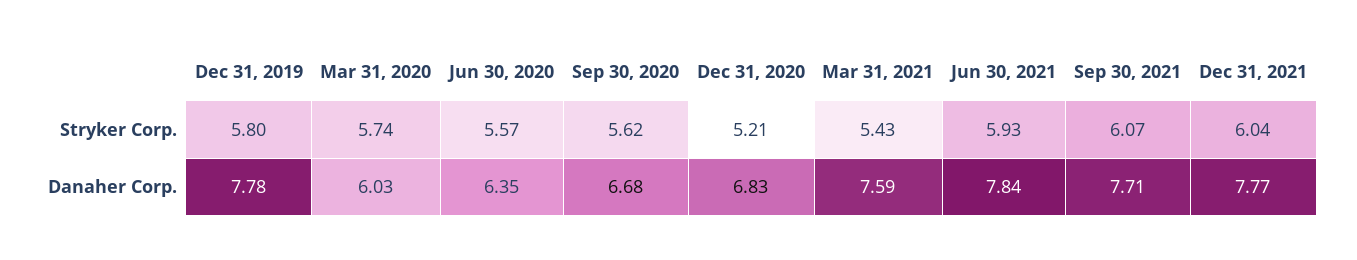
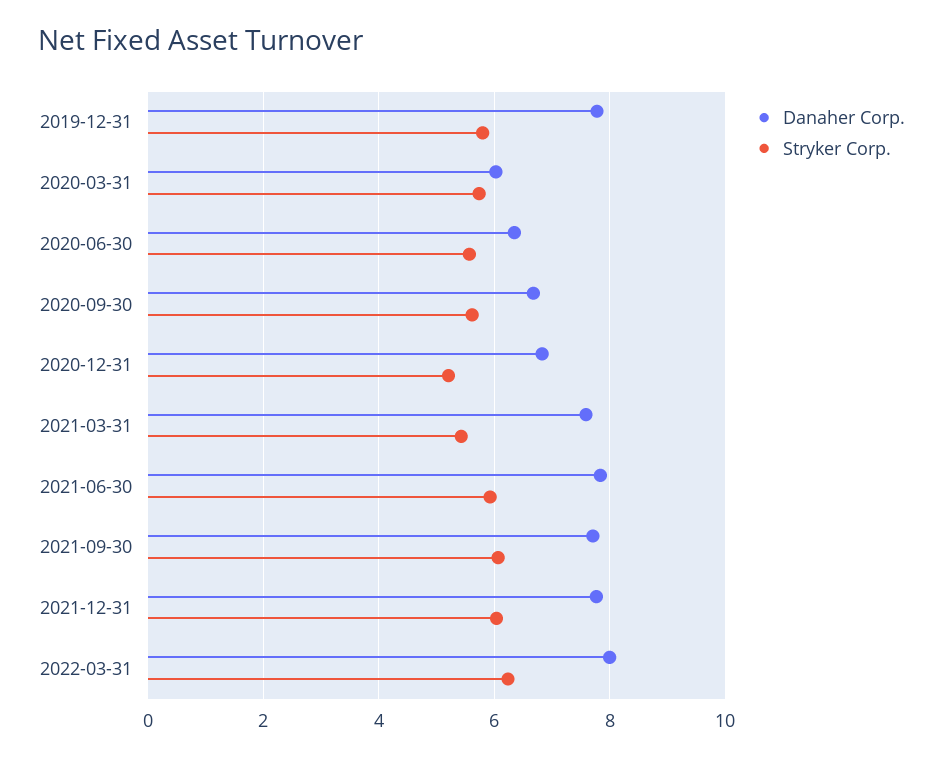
Danaher Corp., 2022-03-31: none -> 8
Stryker Corp., 2022-03-31: none -> 6.2

